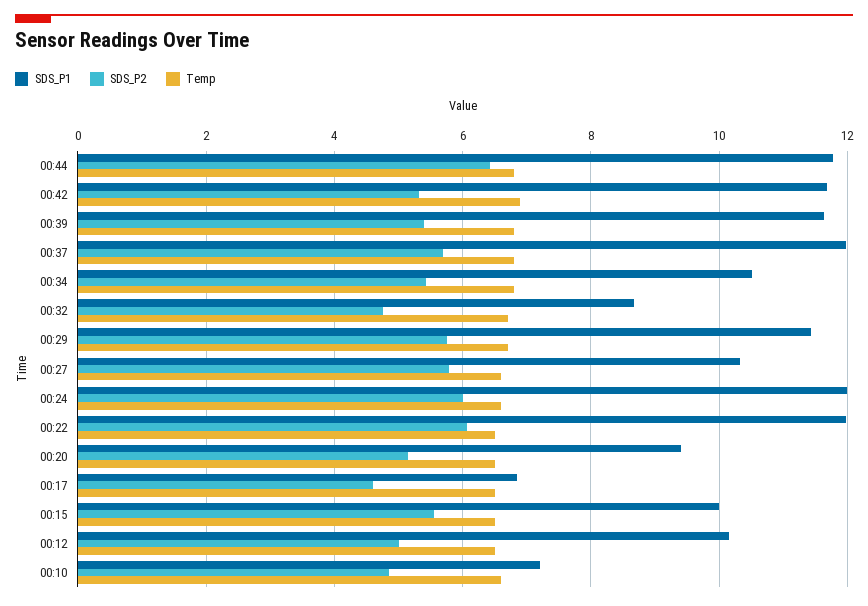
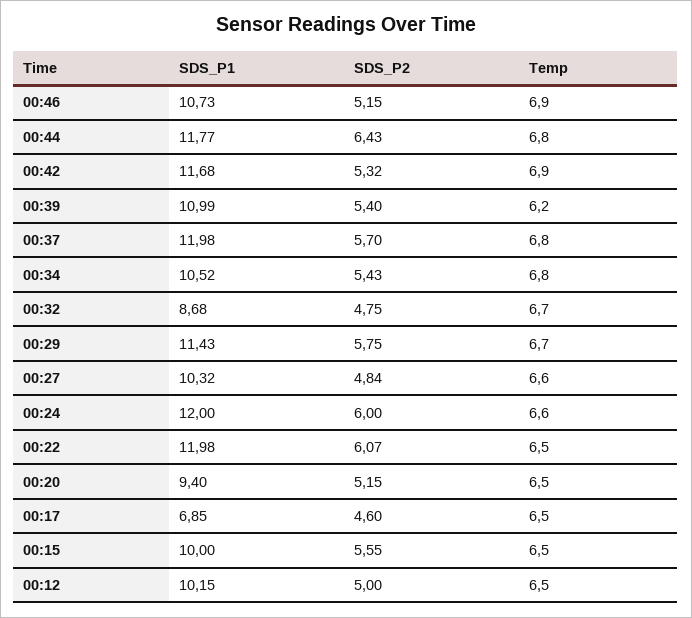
SDS_P1, 00:39: 11.6 -> 10.99
Temp, 00:39: 6.8 -> 6.2
SDS_P2, 00:27: 5.8 -> 4.84
SDS_P1, 00:10: 7.2 -> none
SDS_P2, 00:10: 4.8 -> none
Temp, 00:10: 6.6 -> none
SDS_P1, 00:46: none -> 10.73
SDS_P2, 00:46: none -> 5.15
Temp, 00:46: none -> 6.9

